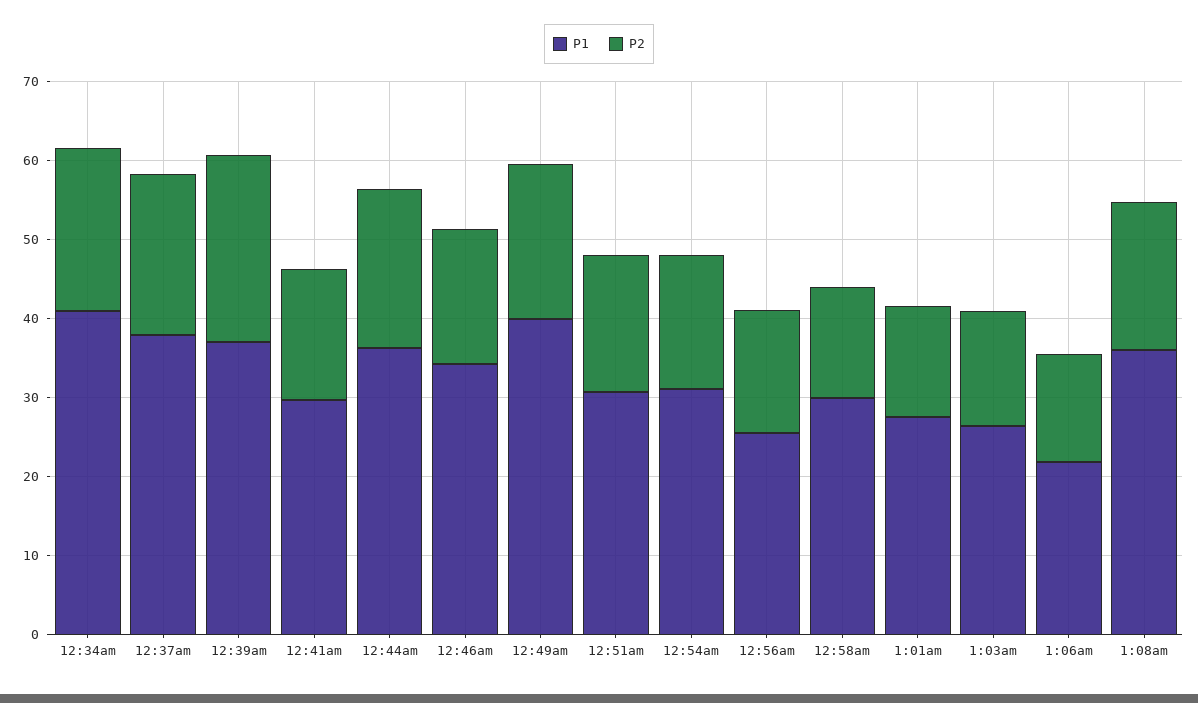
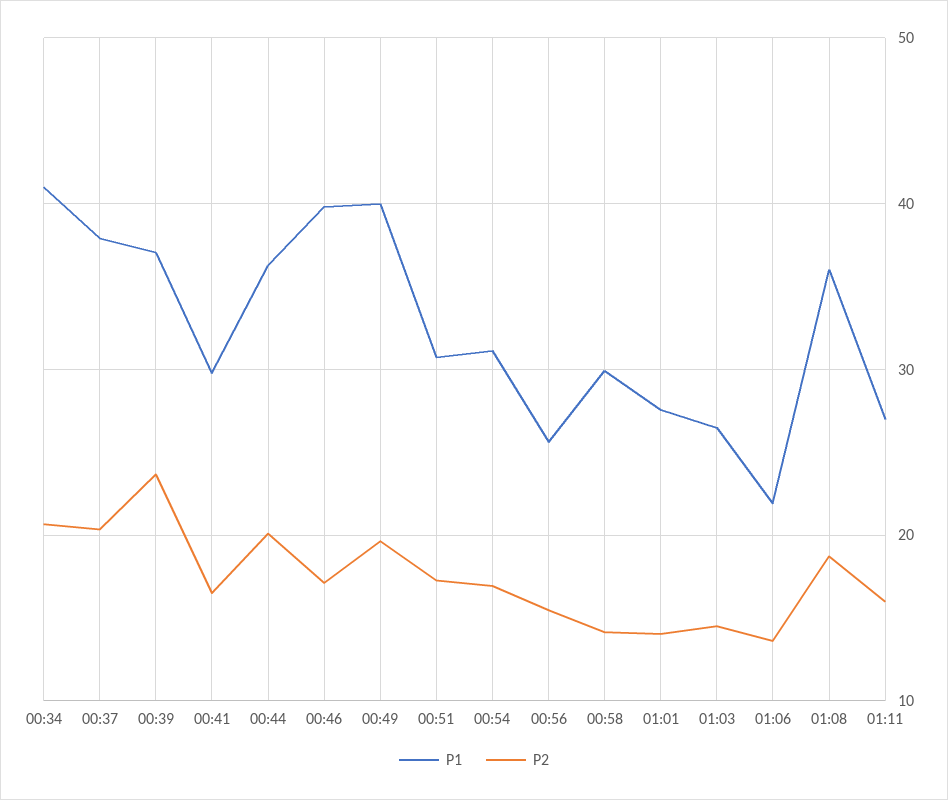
P1, 12:46am: 34 -> 40
P1, 01:11: none -> 27
P2, 01:11: none -> 16

